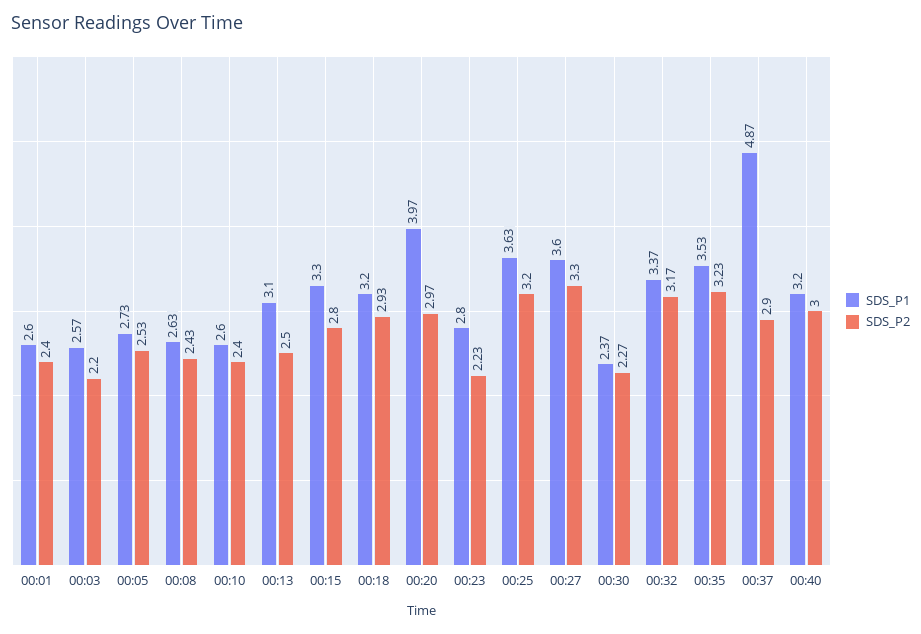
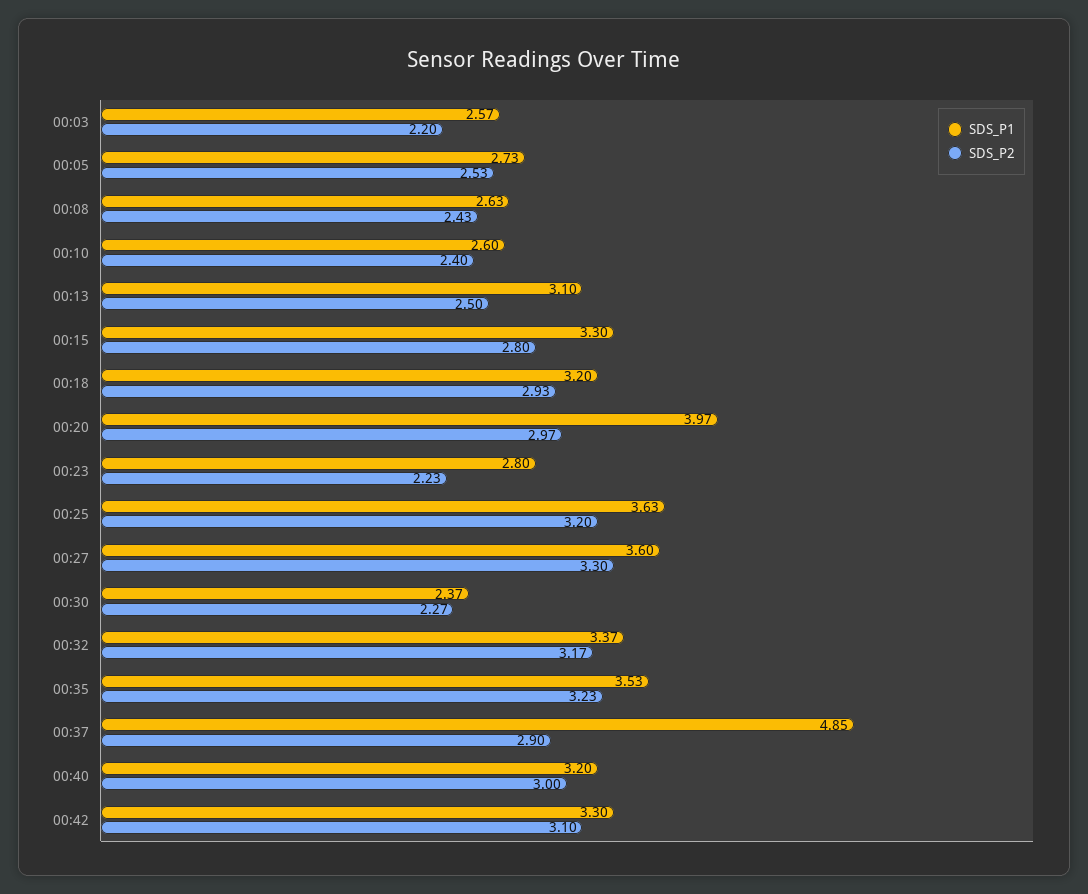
SDS_P1, 00:01: 2.6 -> none
SDS_P2, 00:01: 2.4 -> none
SDS_P1, 00:37: 4.87 -> 4.85
SDS_P1, 00:42: none -> 3.3
SDS_P2, 00:42: none -> 3.1

